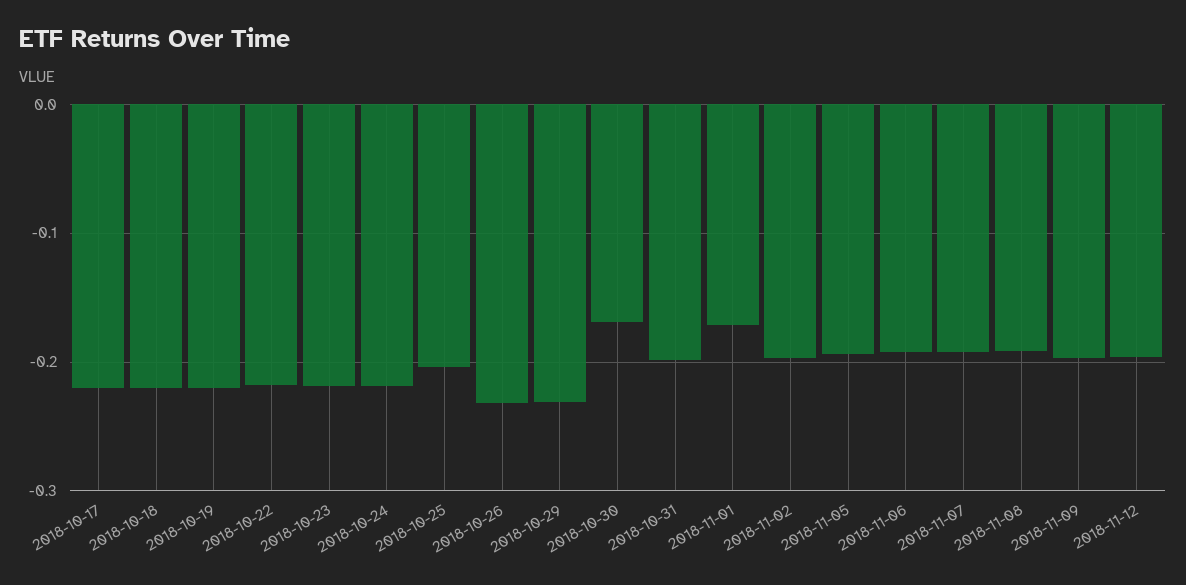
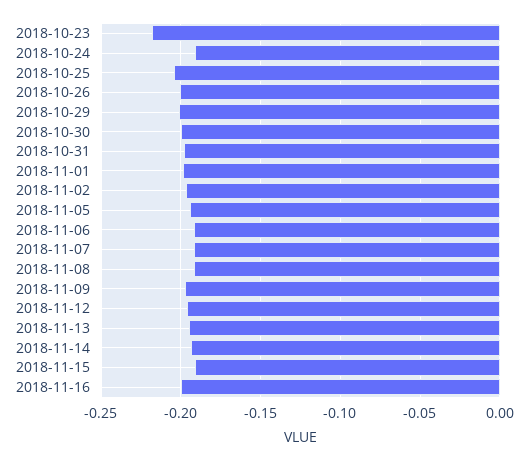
2018-10-17: -0.22 -> none
2018-10-18: -0.22 -> none
2018-10-19: -0.22 -> none
2018-10-22: -0.22 -> none
2018-10-24: -0.22 -> -0.19
2018-10-26: -0.23 -> -0.2
2018-10-29: -0.23 -> -0.2
2018-10-30: -0.17 -> -0.2
2018-11-01: -0.17 -> -0.2
2018-11-13: none -> -0.195
2018-11-14: none -> -0.195
2018-11-15: none -> -0.19
2018-11-16: none -> -0.2

